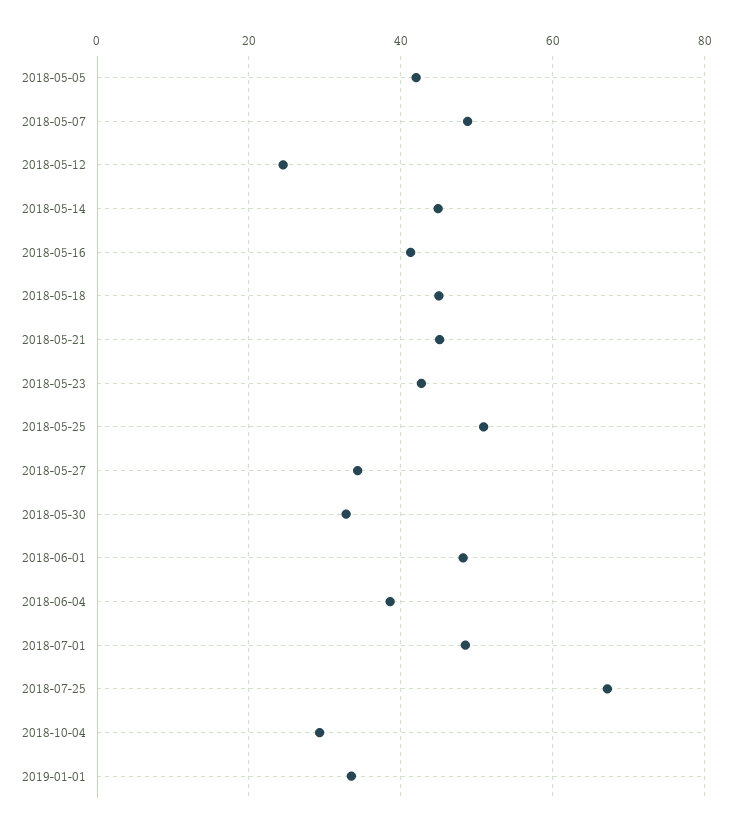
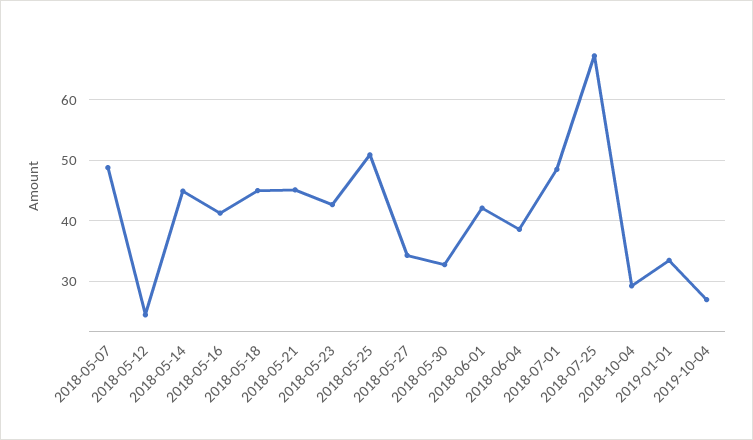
2018-05-05: 42 -> none
2018-06-01: 48 -> 42
2019-10-04: none -> 27

